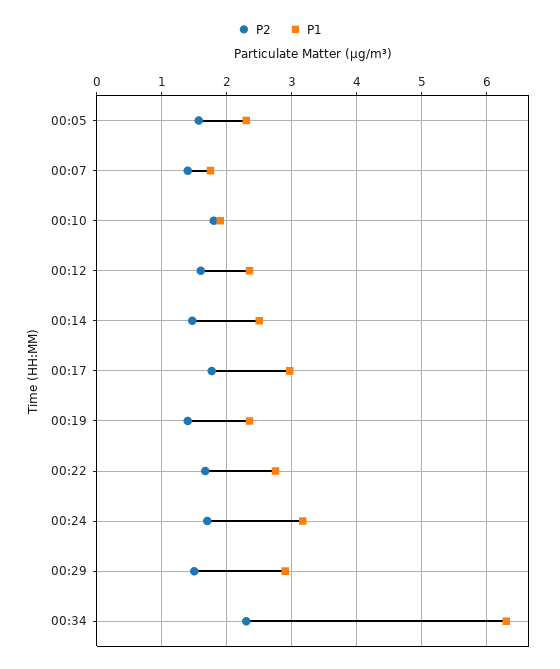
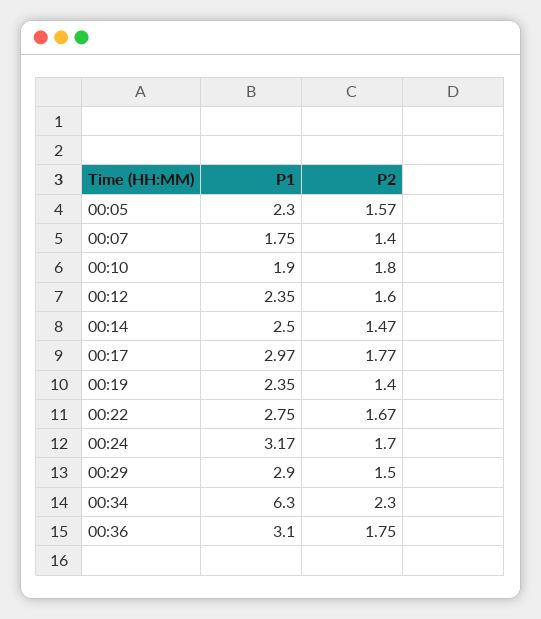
P1, 00:36: none -> 3.1
P2, 00:36: none -> 1.75

